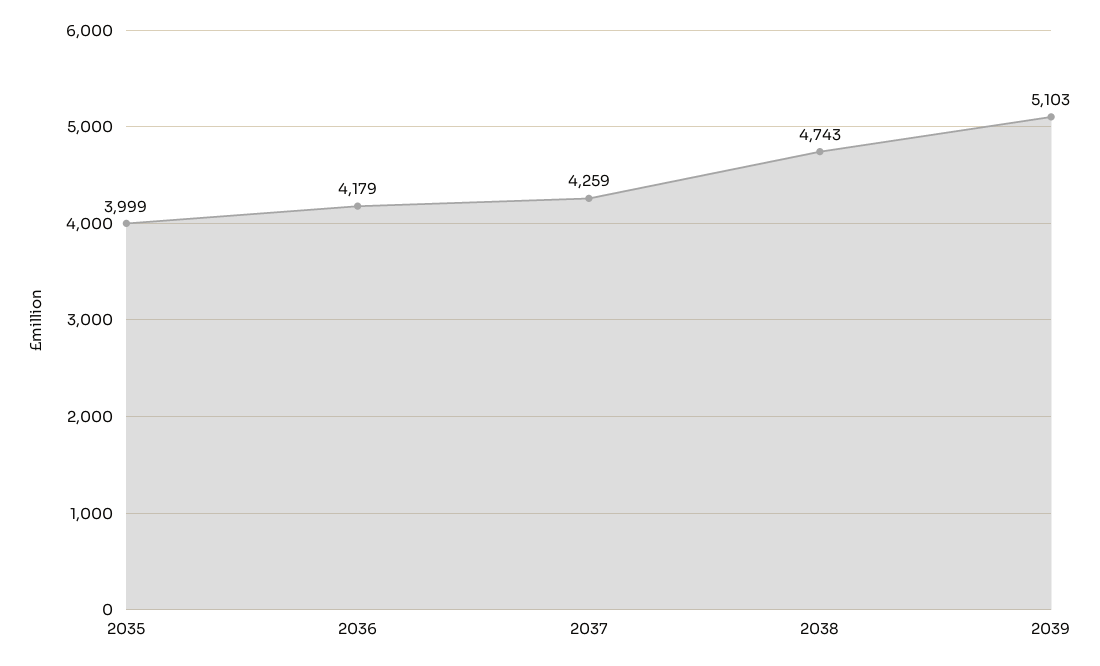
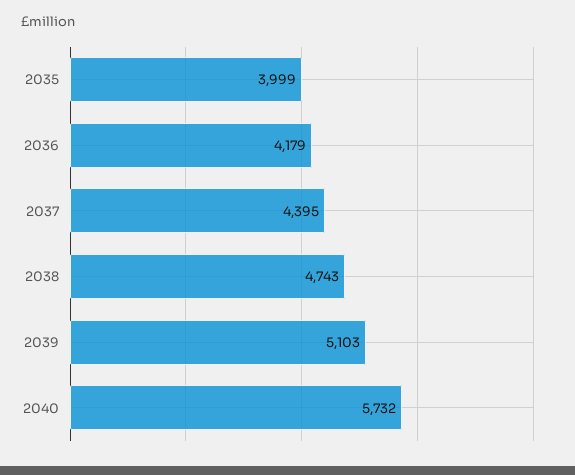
2037: 4259 -> 4395
2040: none -> 5732

